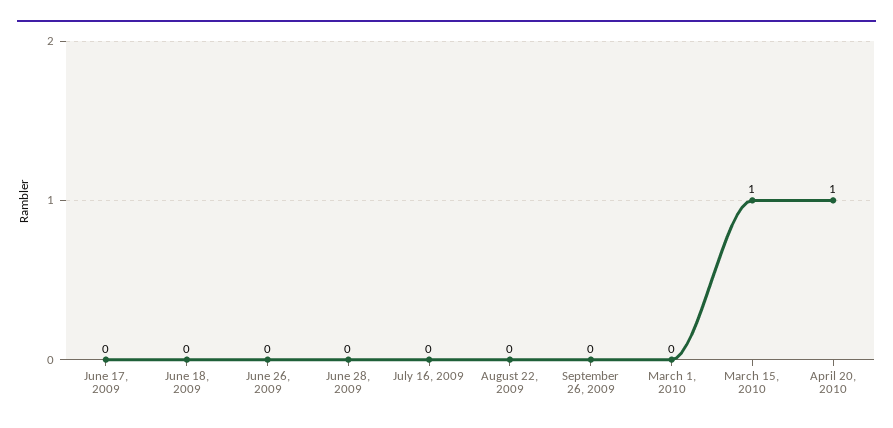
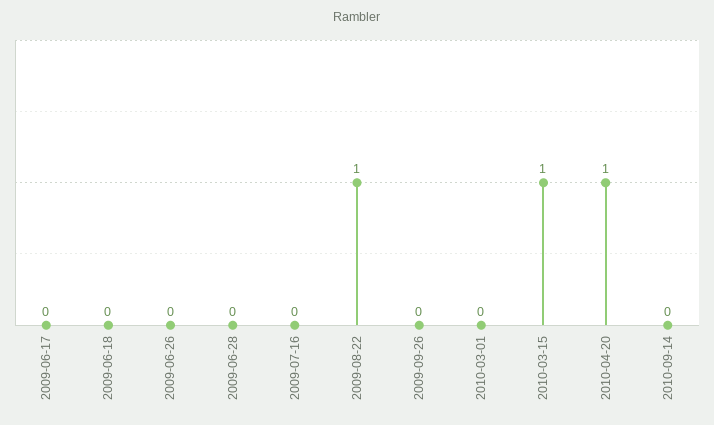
August 22, 2009: 0 -> 1
2010-09-14: none -> 0

